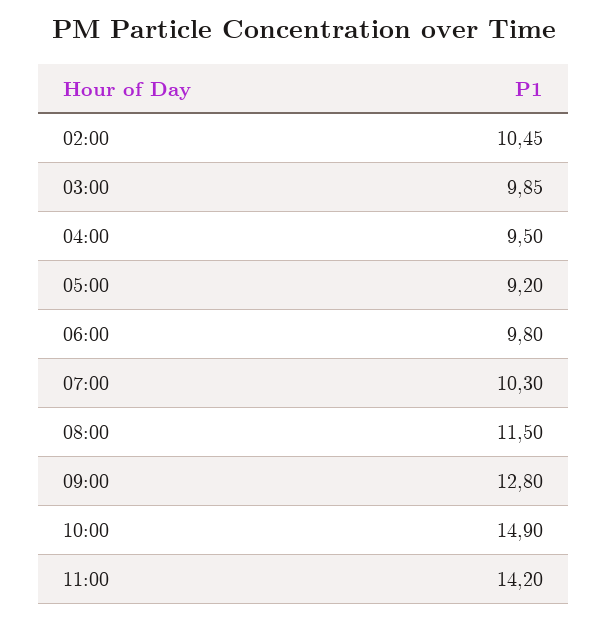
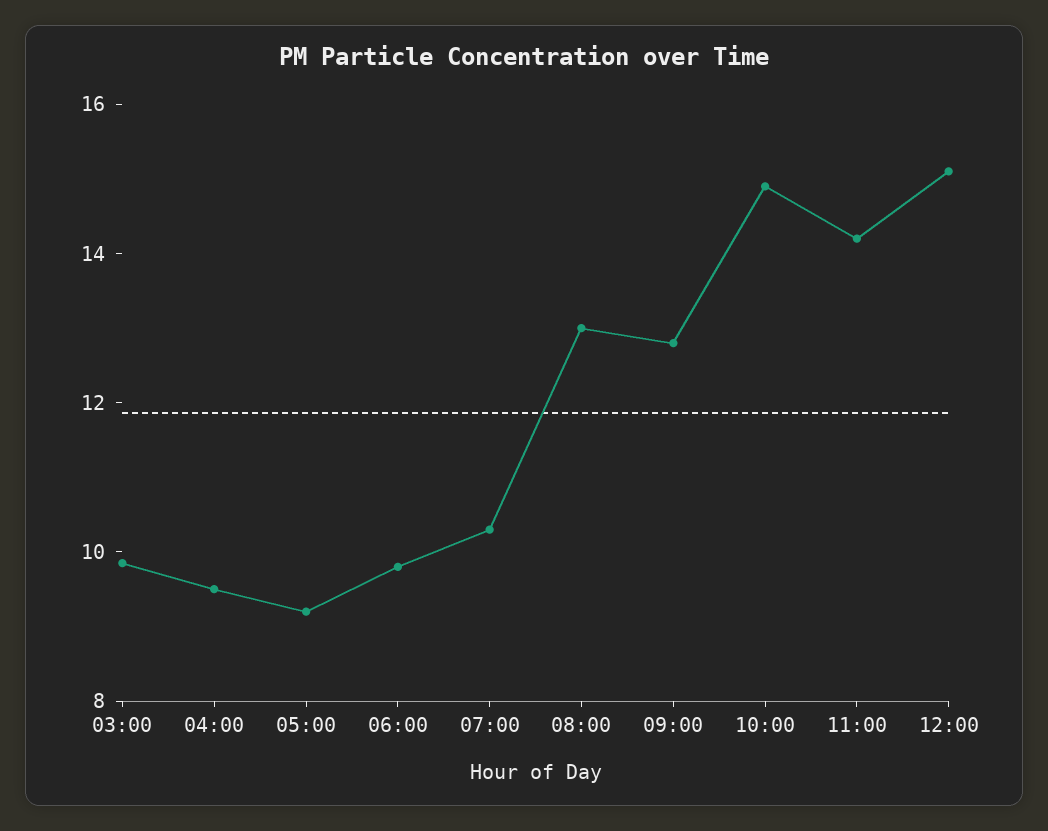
02:00: 10.45 -> none
08:00: 11.5 -> 13
12:00: none -> 15

